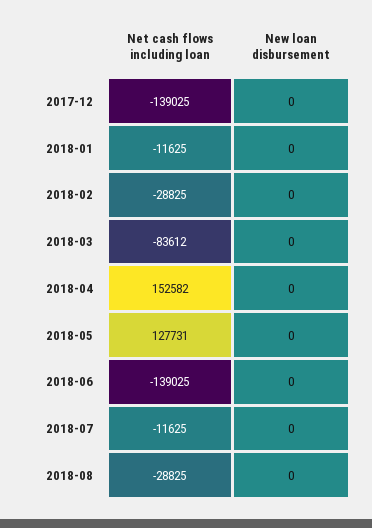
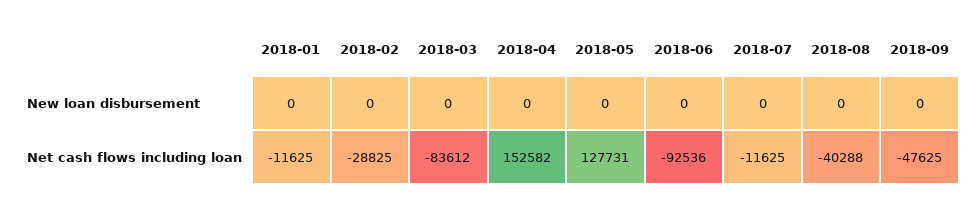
Net cash flows including loan, 2017-12: -139025 -> none
New loan disbursement, 2017-12: 0 -> none
Net cash flows including loan, 2018-06: -139025 -> -92536
Net cash flows including loan, 2018-08: -28825 -> -40288
New loan disbursement, 2018-09: none -> 0
Net cash flows including loan, 2018-09: none -> -47625

